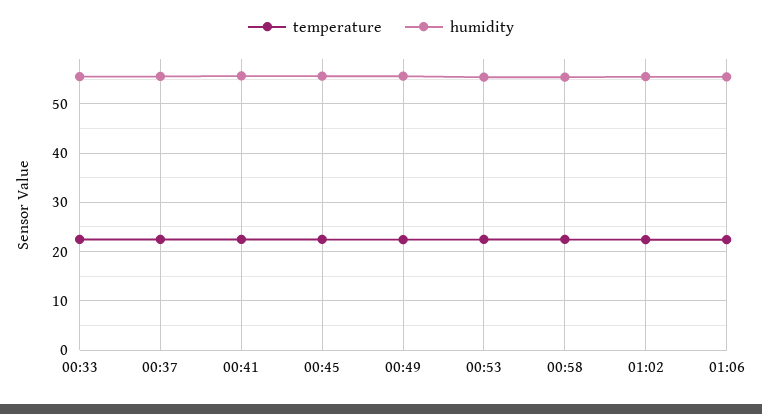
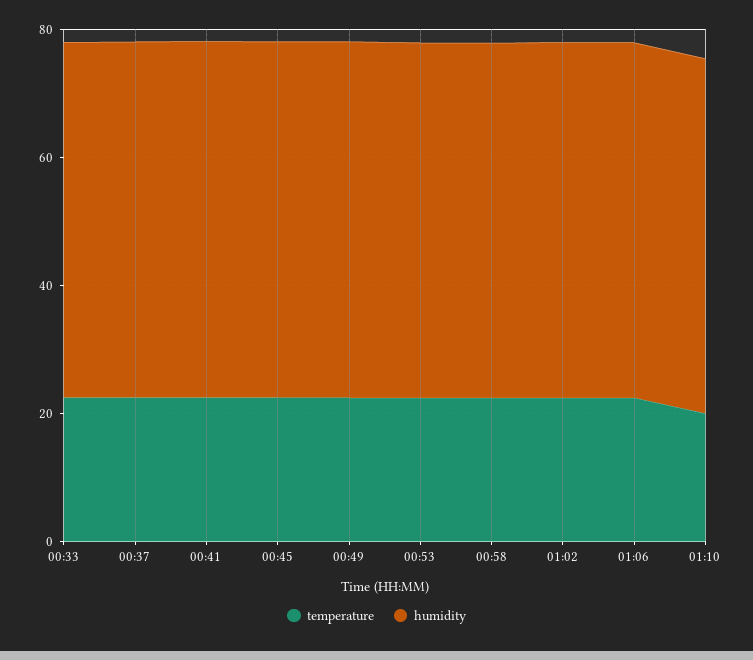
temperature, 01:10: none -> 20
humidity, 01:10: none -> 55

